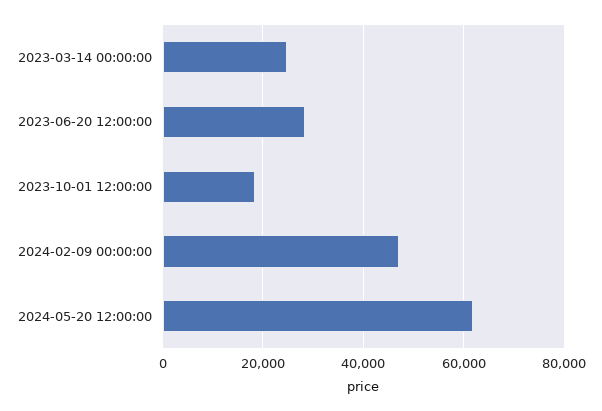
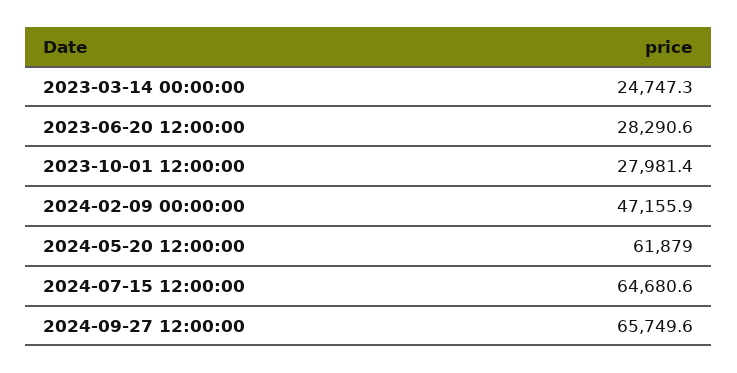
2023-10-01 12:00:00: 18000 -> 27981.4
2024-07-15 12:00:00: none -> 64680.6
2024-09-27 12:00:00: none -> 65749.6

